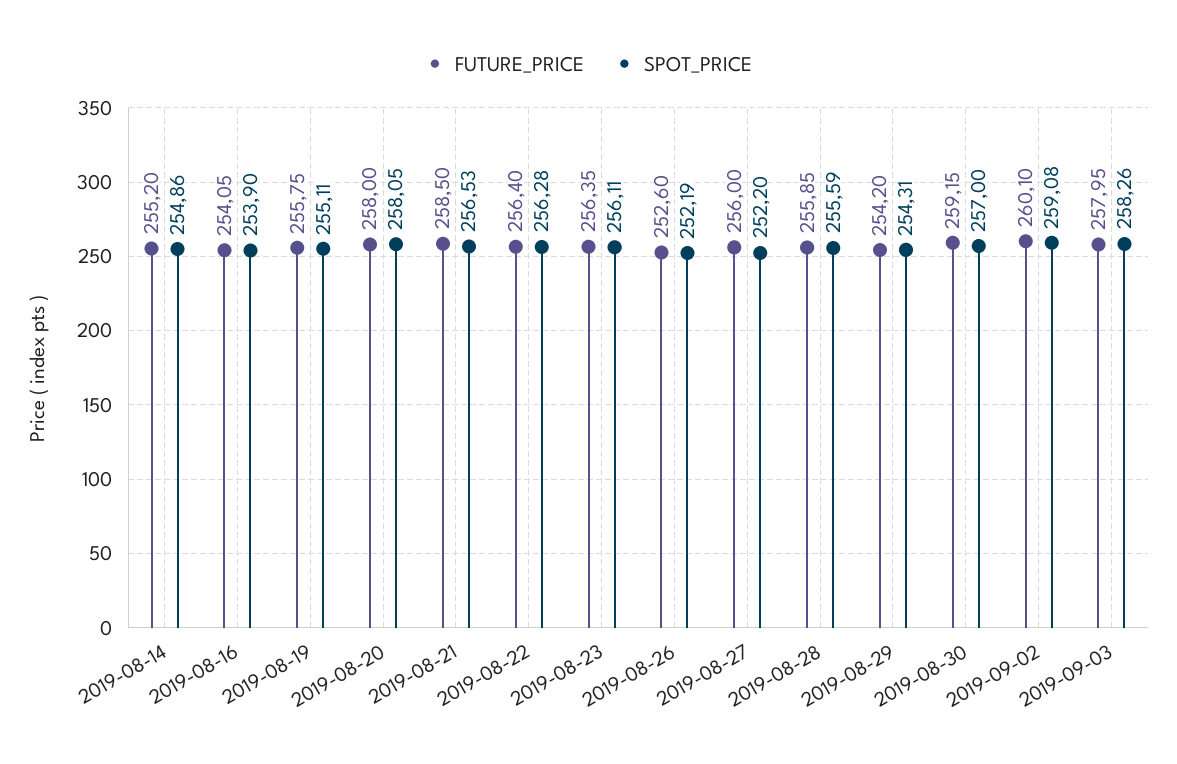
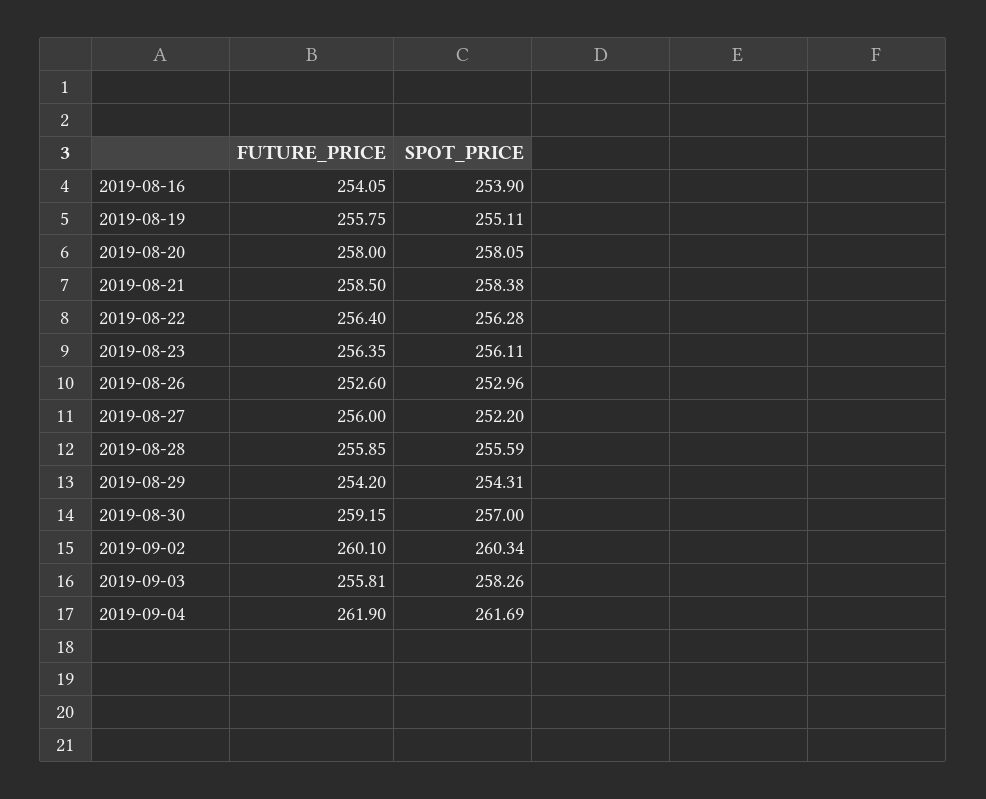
FUTURE_PRICE, 2019-08-14: 255.2 -> none
SPOT_PRICE, 2019-08-14: 254.86 -> none
SPOT_PRICE, 2019-08-21: 256.53 -> 258.38
SPOT_PRICE, 2019-08-26: 252.19 -> 252.96
SPOT_PRICE, 2019-09-02: 259.08 -> 260.34
FUTURE_PRICE, 2019-09-03: 257.95 -> 255.81
FUTURE_PRICE, 2019-09-04: none -> 261.9
SPOT_PRICE, 2019-09-04: none -> 261.69

